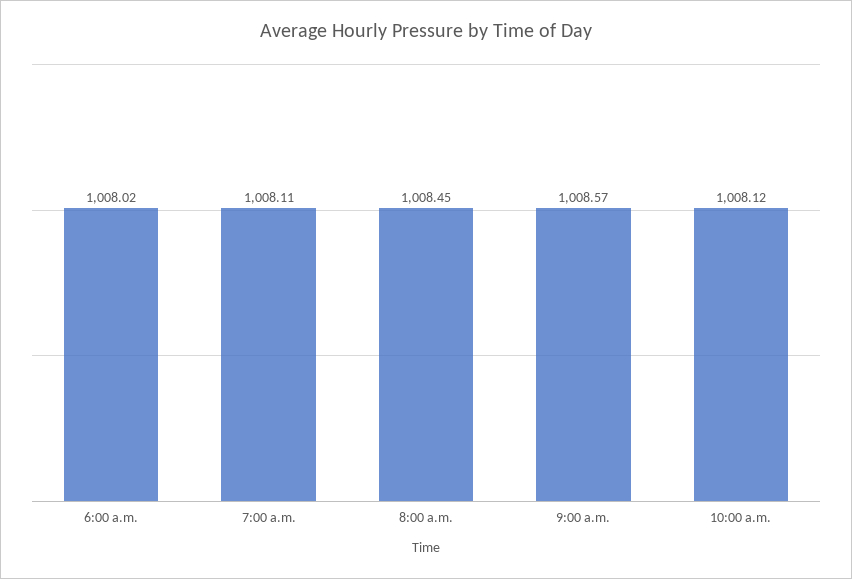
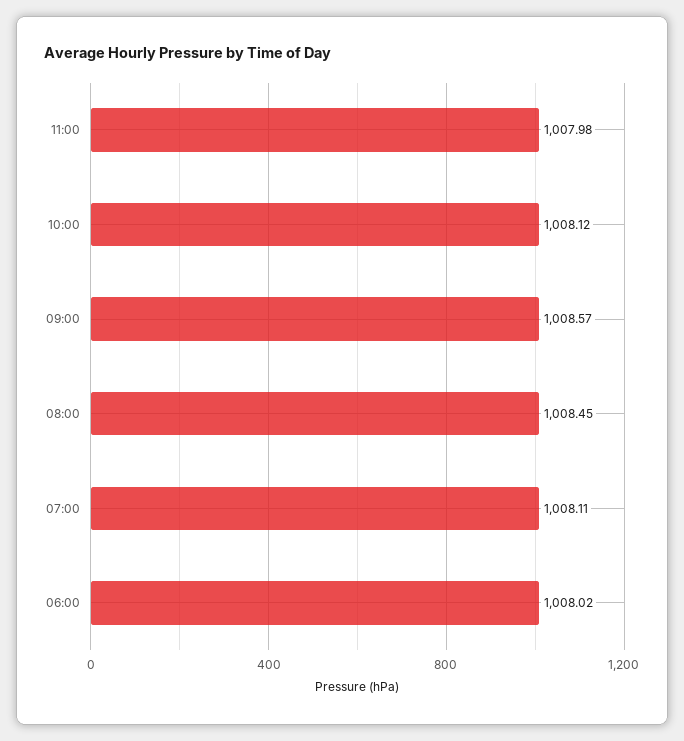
11:00: none -> 1007.98

